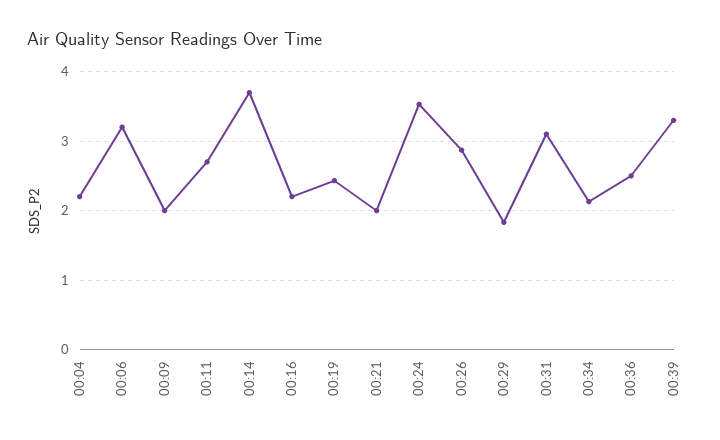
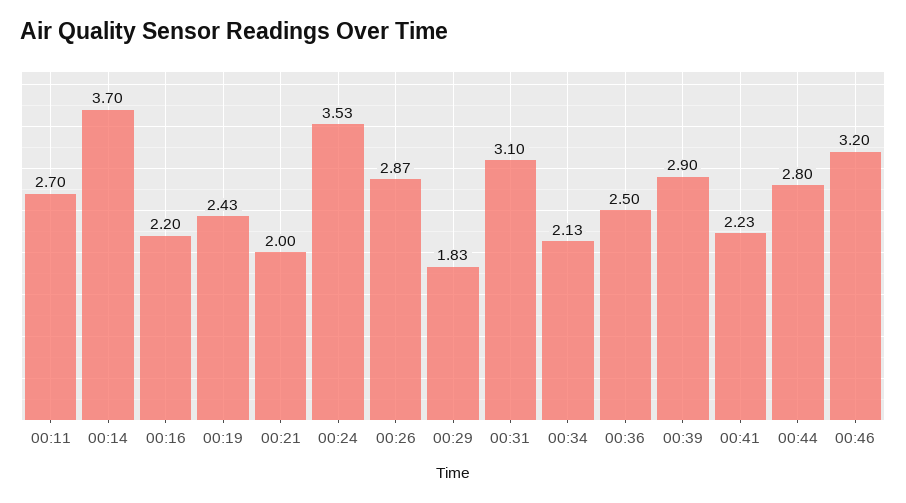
00:04: 2.2 -> none
00:06: 3.2 -> none
00:09: 2 -> none
00:39: 3.3 -> 2.9
00:41: none -> 2.23
00:44: none -> 2.8
00:46: none -> 3.2

